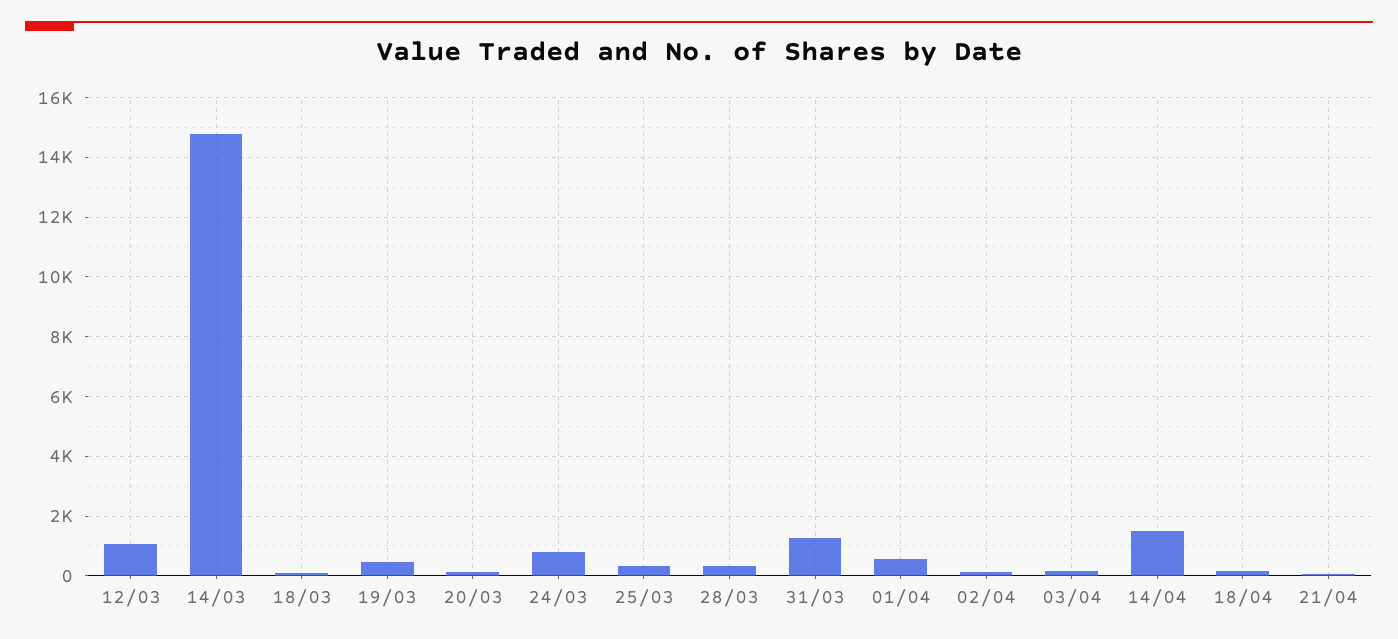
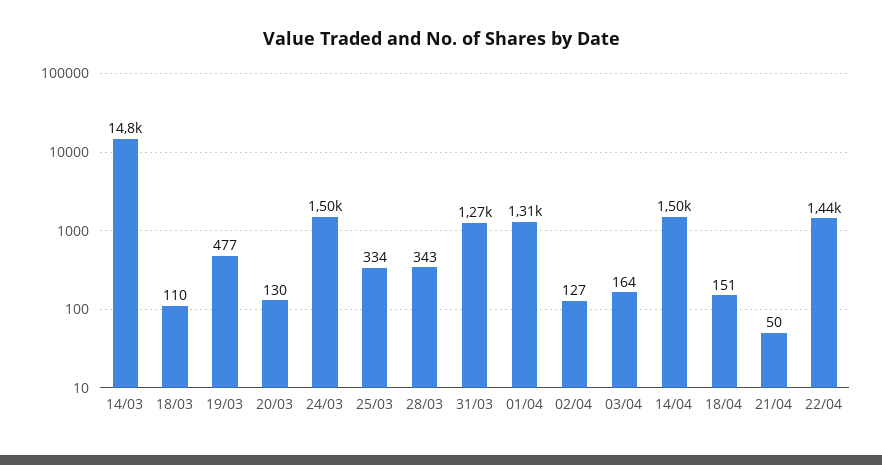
12/03: 1000 -> none
24/03: 750 -> 1500
01/04: 500 -> 1310
22/04: none -> 1440

